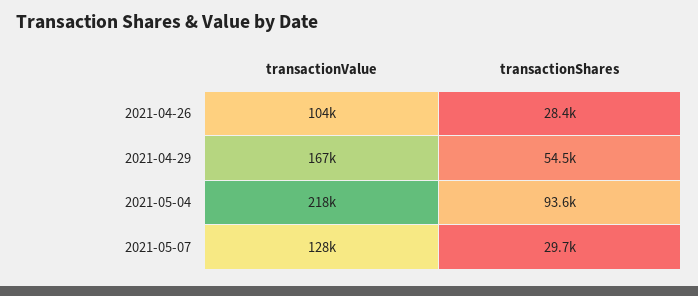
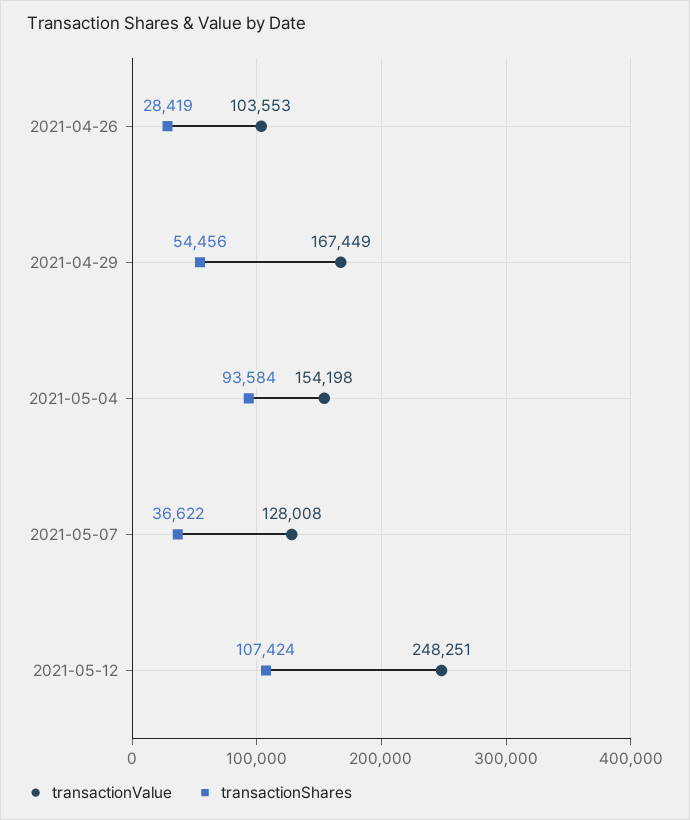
transactionValue, 2021-05-04: 218000 -> 154198
transactionShares, 2021-05-07: 29700 -> 36622
transactionValue, 2021-05-12: none -> 248251
transactionShares, 2021-05-12: none -> 107424

